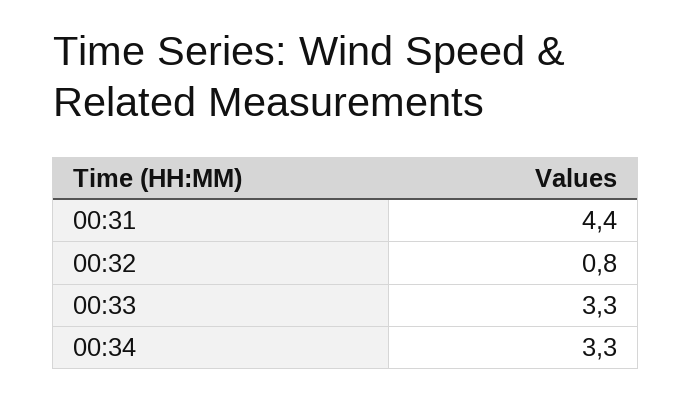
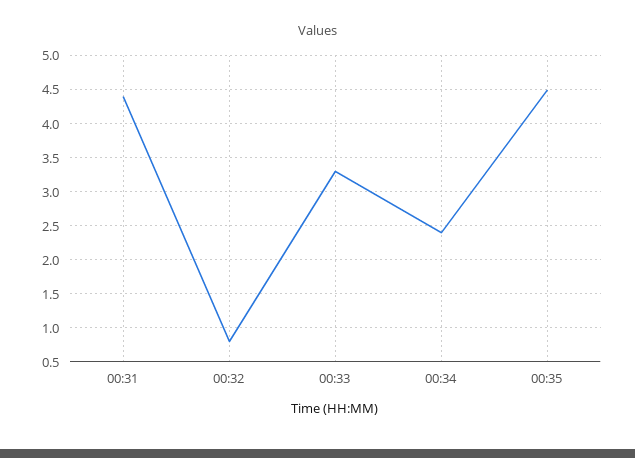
00:34: 3.3 -> 2.4
00:35: none -> 4.5

